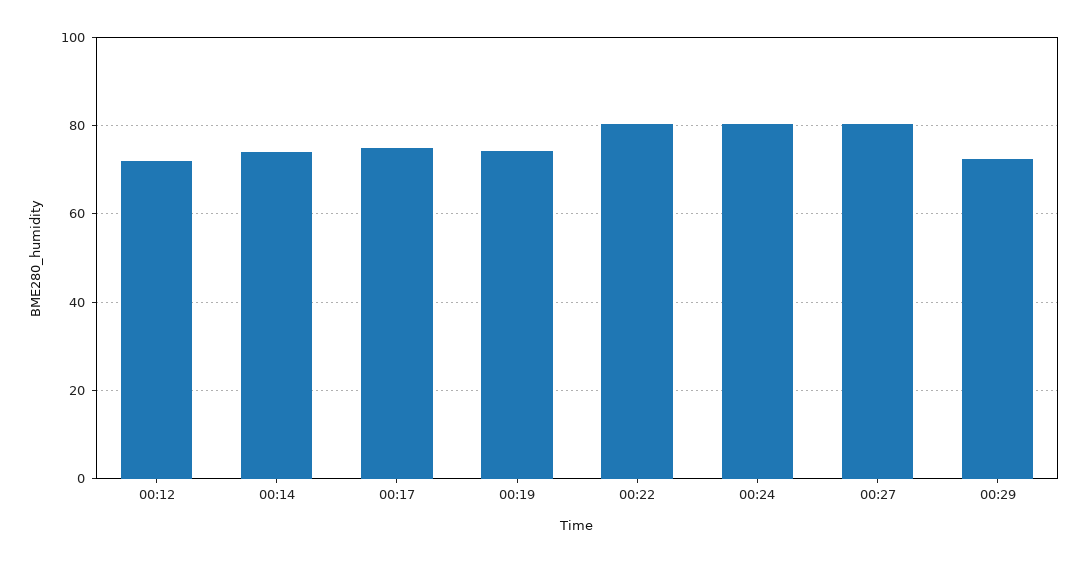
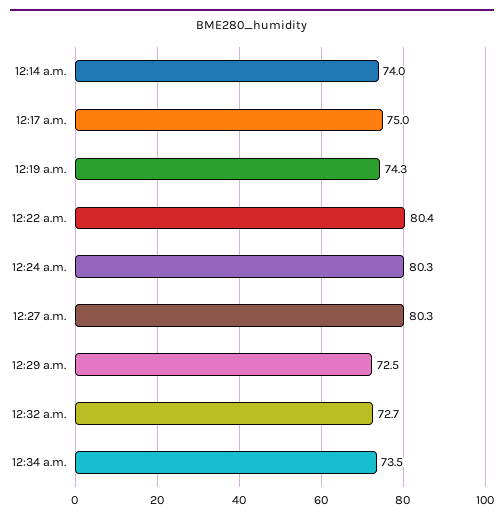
00:12: 72 -> none
12:32 a.m.: none -> 72.7
12:34 a.m.: none -> 73.5

